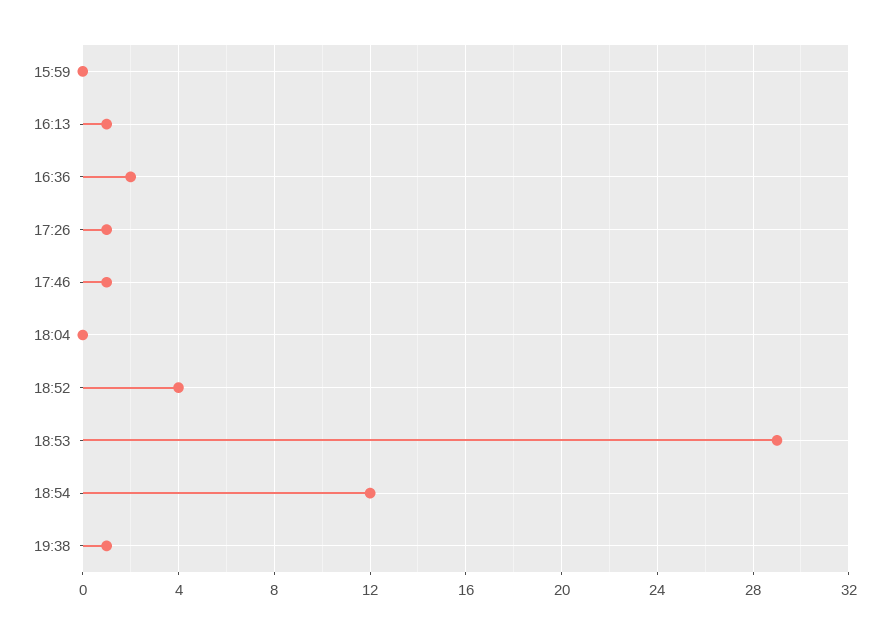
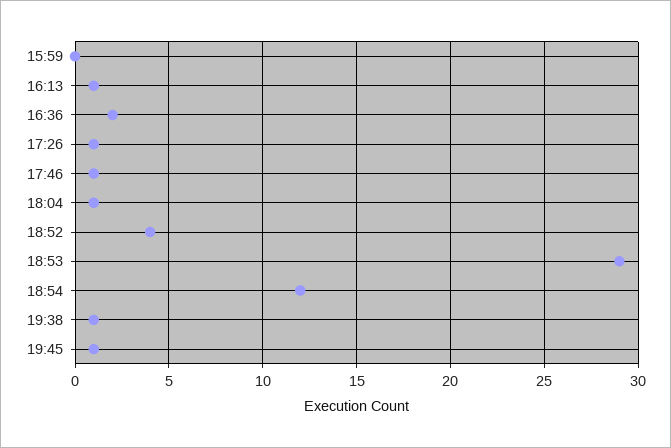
18:04: 0 -> 1
19:45: none -> 1

